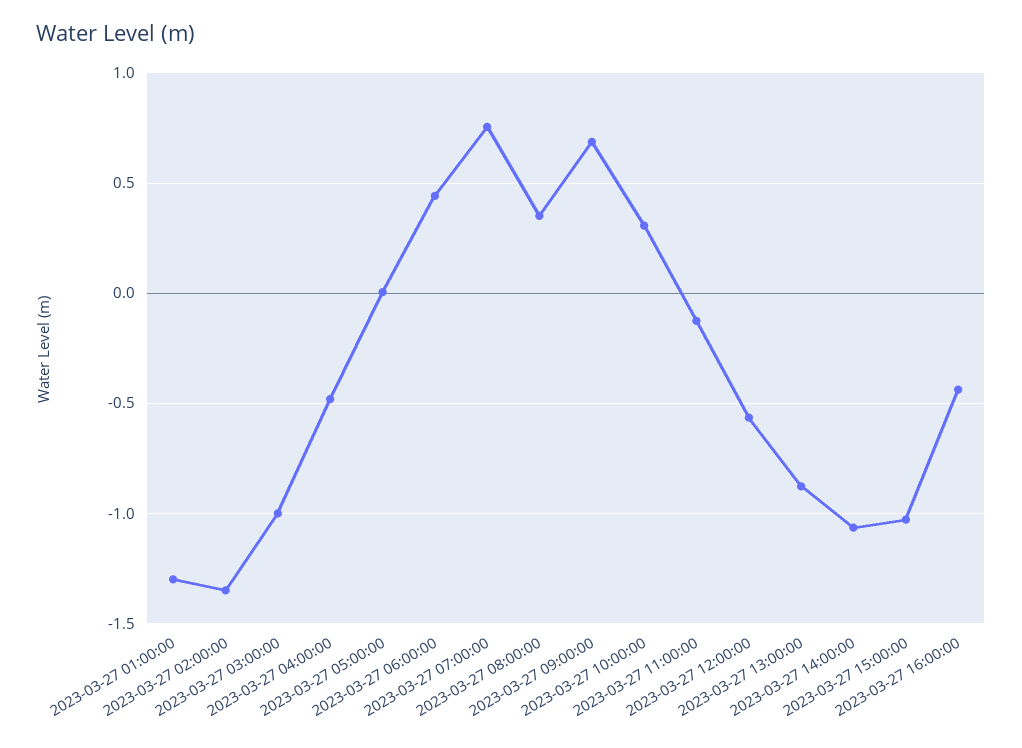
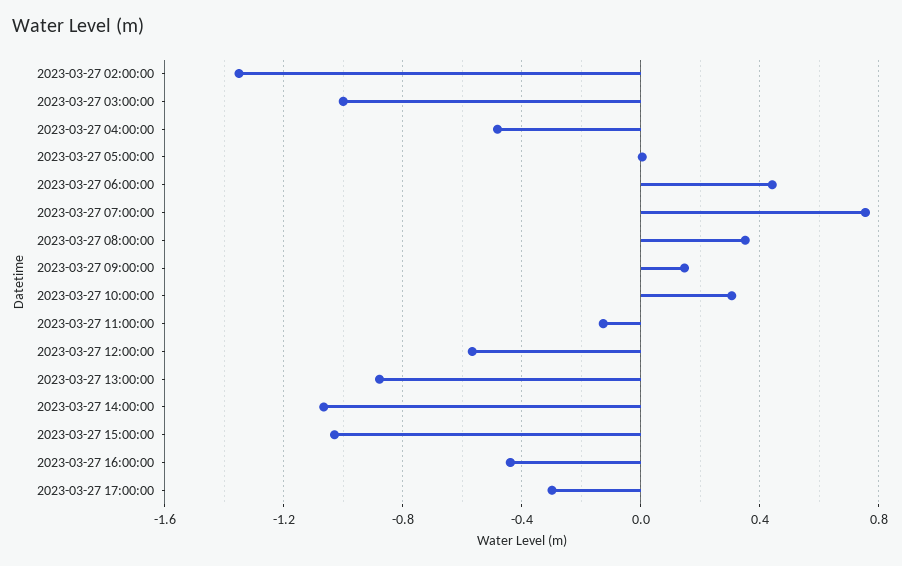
2023-03-27 01:00:00: -1.3 -> none
2023-03-27 09:00:00: 0.7 -> 0.15
2023-03-27 17:00:00: none -> -0.3

